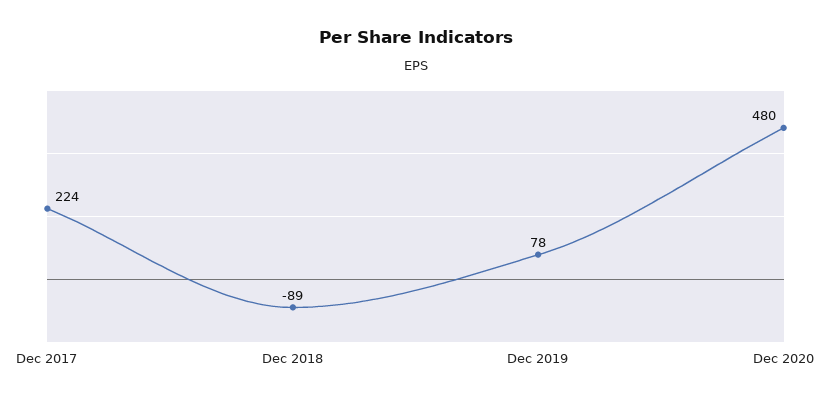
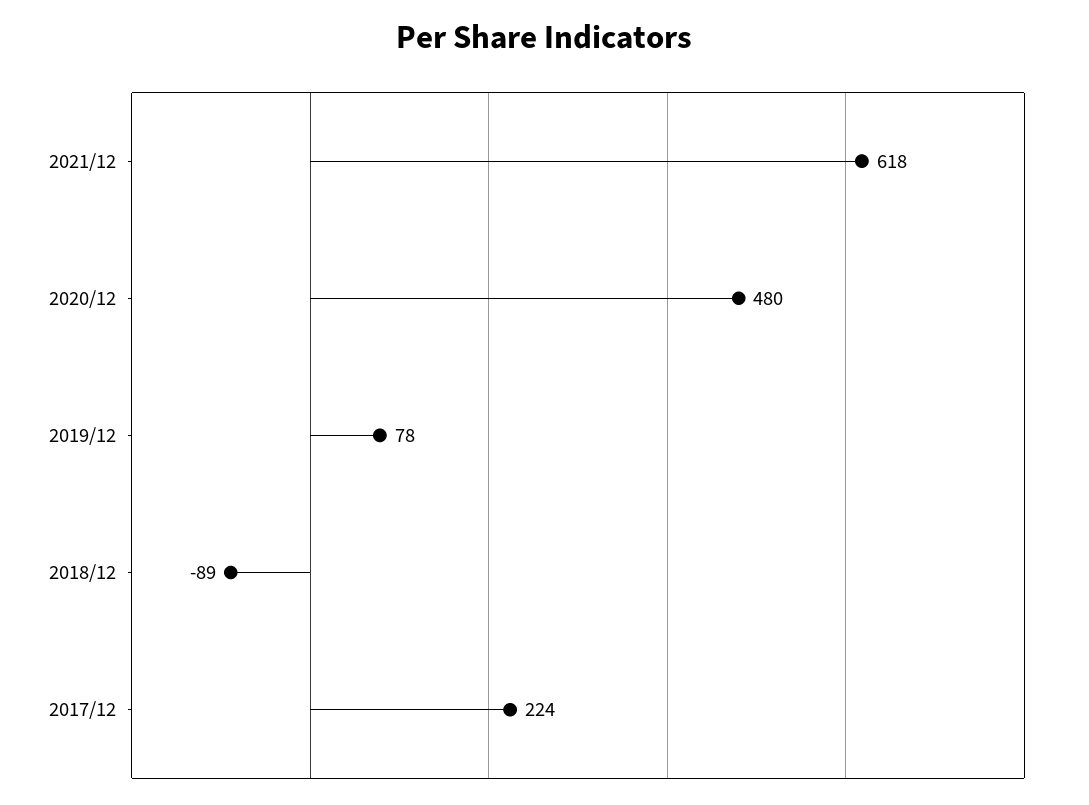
2021/12: none -> 618

